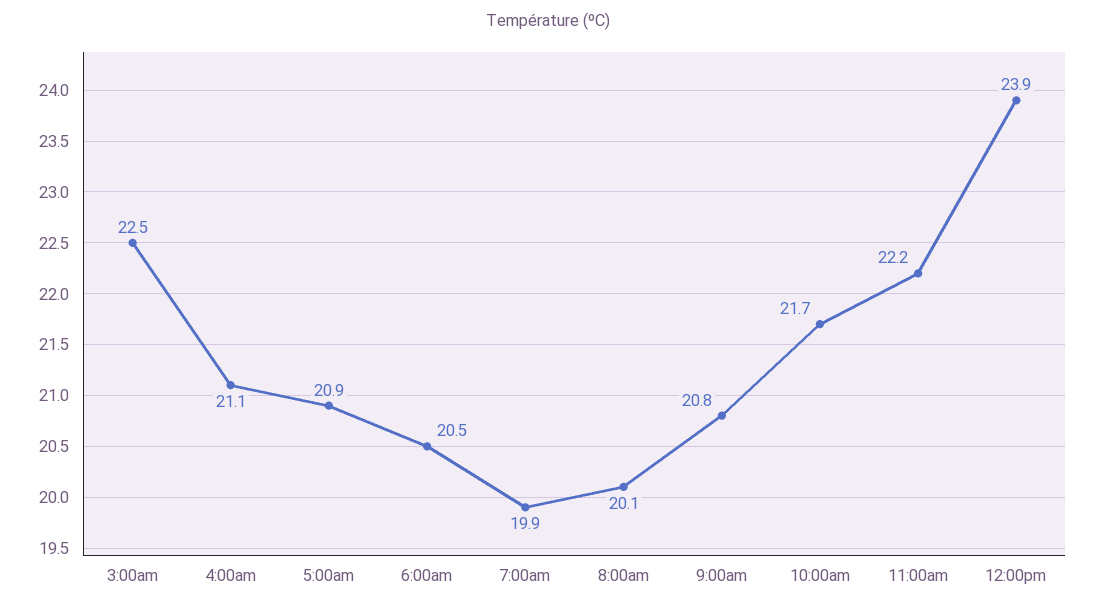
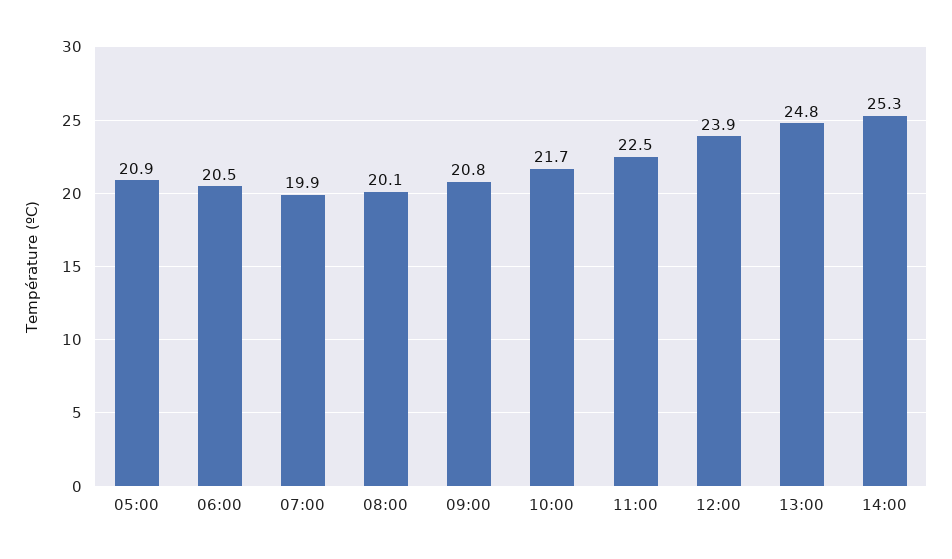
3:00am: 22.5 -> none
4:00am: 21.1 -> none
11:00am: 22.2 -> 22.5
13:00: none -> 24.8
14:00: none -> 25.3

